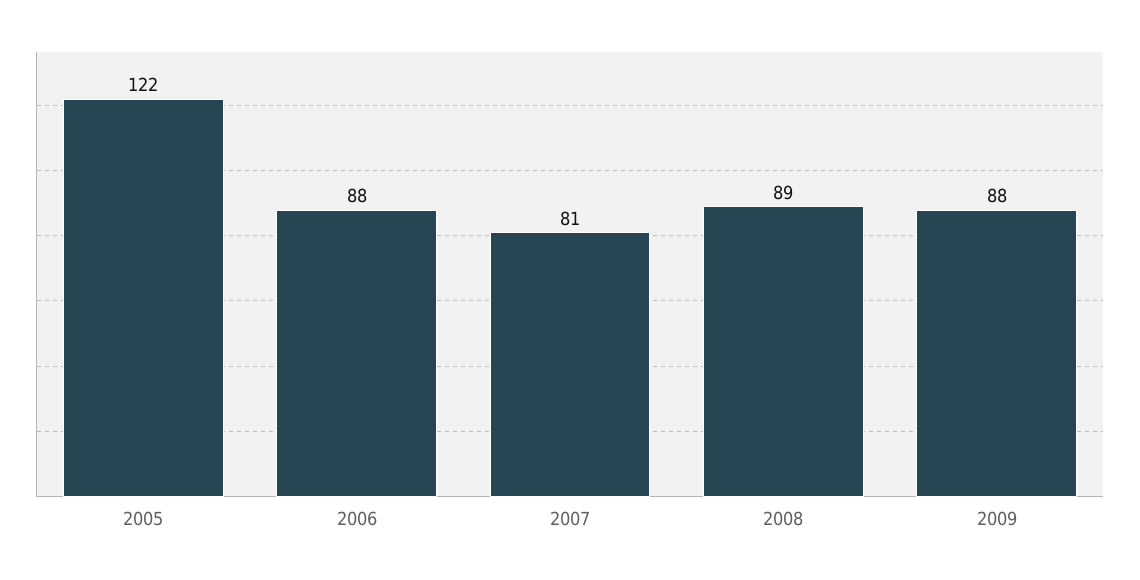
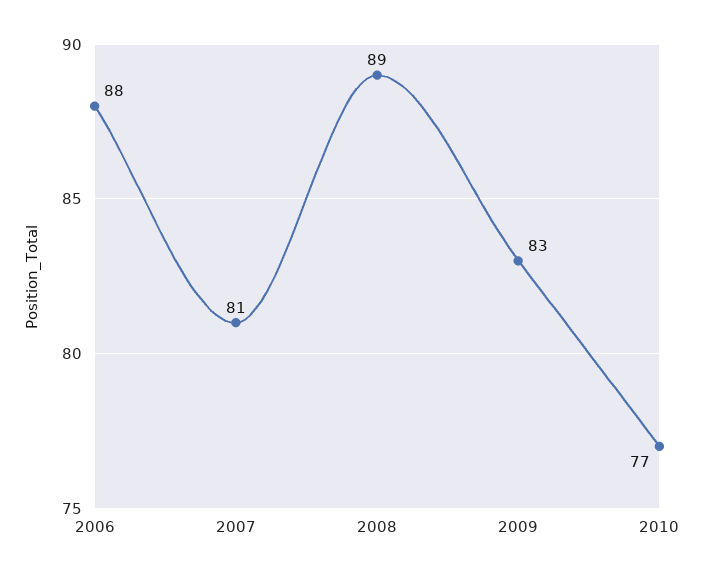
2005: 122 -> none
2009: 88 -> 83
2010: none -> 77

